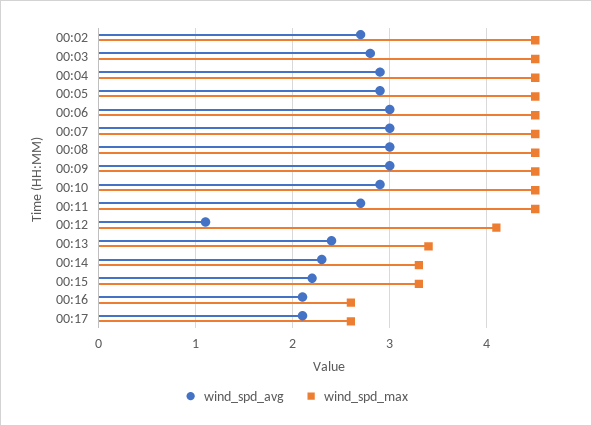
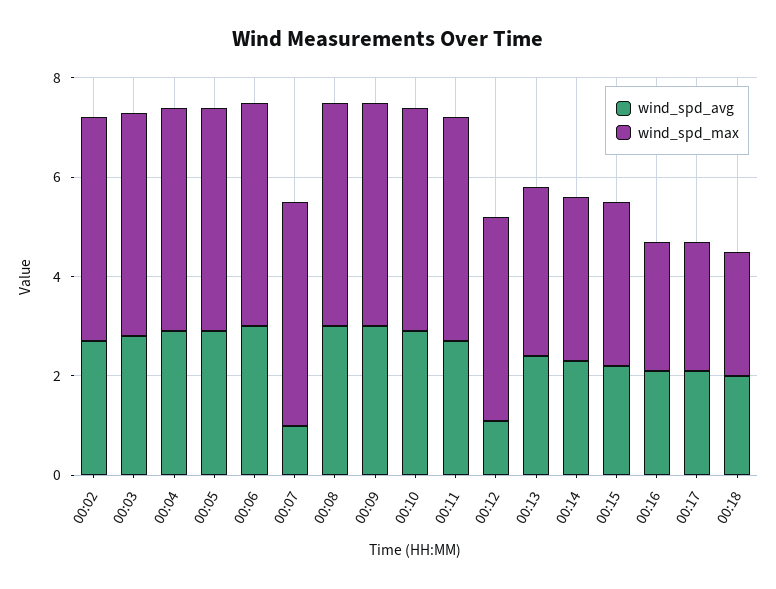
wind_spd_avg, 00:07: 3 -> 1
wind_spd_avg, 00:18: none -> 2
wind_spd_max, 00:18: none -> 2.5

